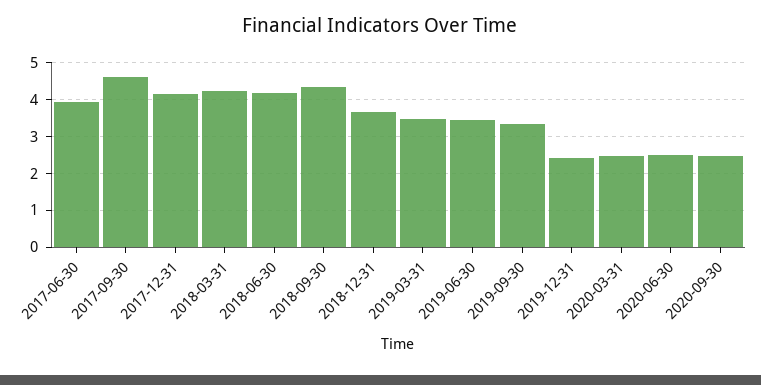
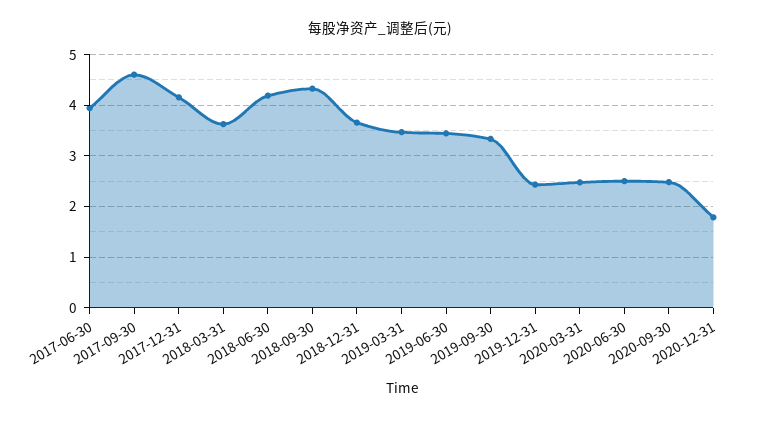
2018-03-31: 4.2 -> 3.6
2020-12-31: none -> 1.8

